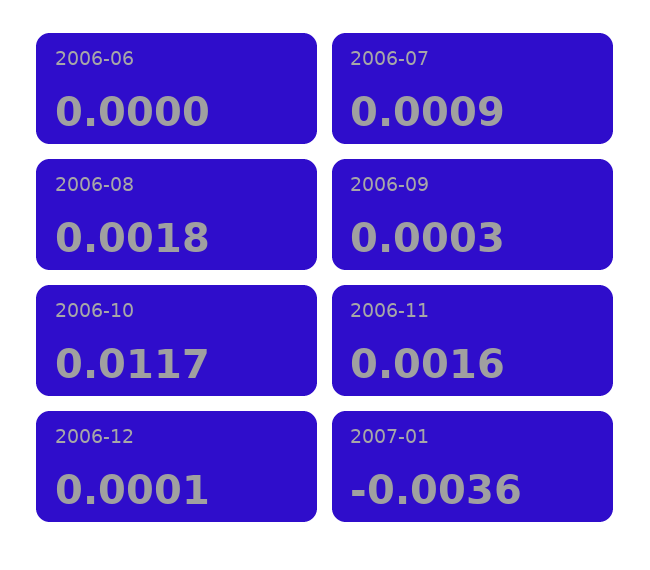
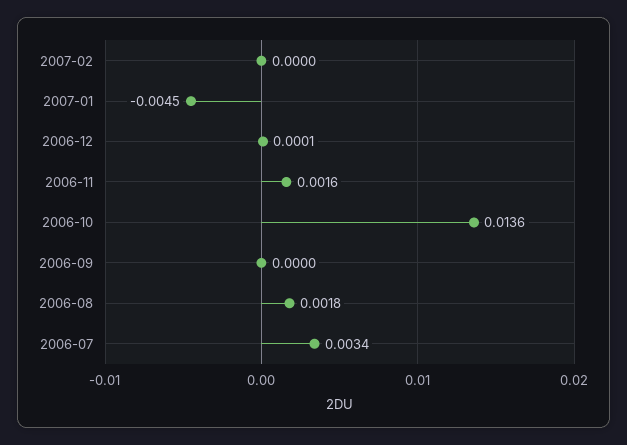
2006-06: 0 -> none
2006-07: 0.0009 -> 0.0034
2006-09: 0.0003 -> 0
2006-10: 0.0117 -> 0.0136
2007-01: -0.0036 -> -0.0045
2007-02: none -> 0

